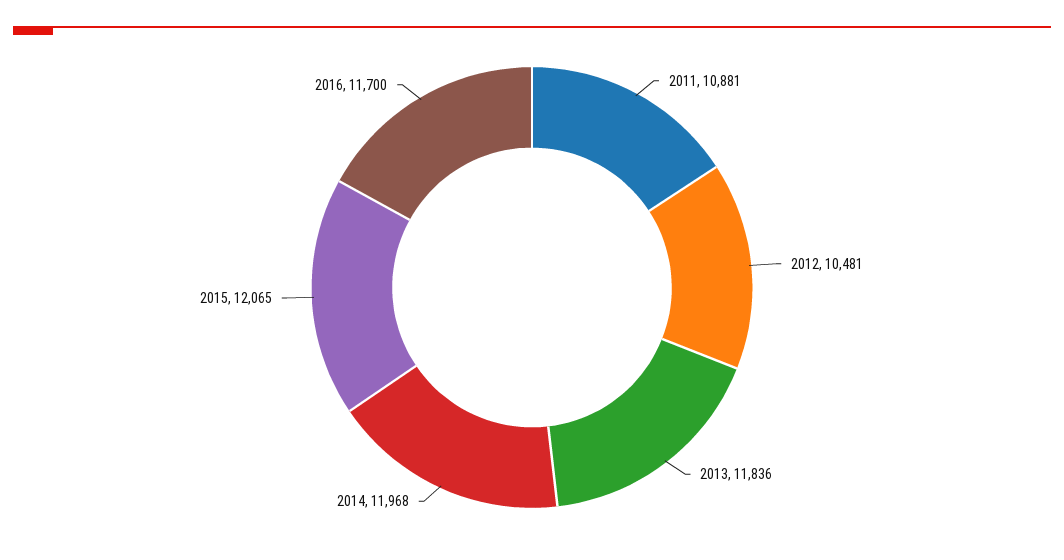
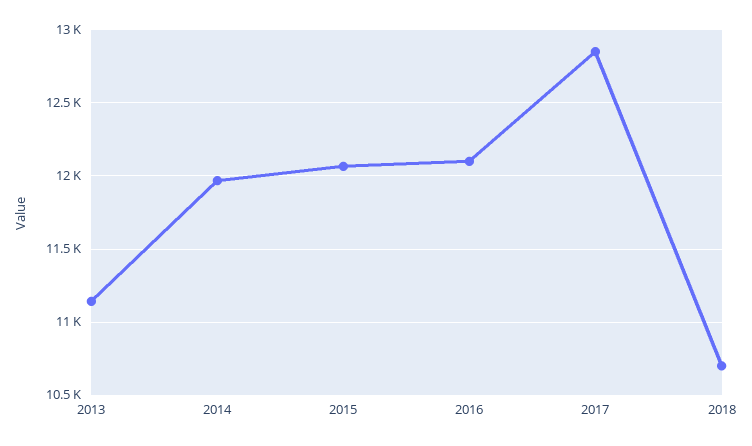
2011: 10881 -> none
2012: 10481 -> none
2013: 11836 -> 11150
2016: 11700 -> 12100
2017: none -> 12850
2018: none -> 10700

